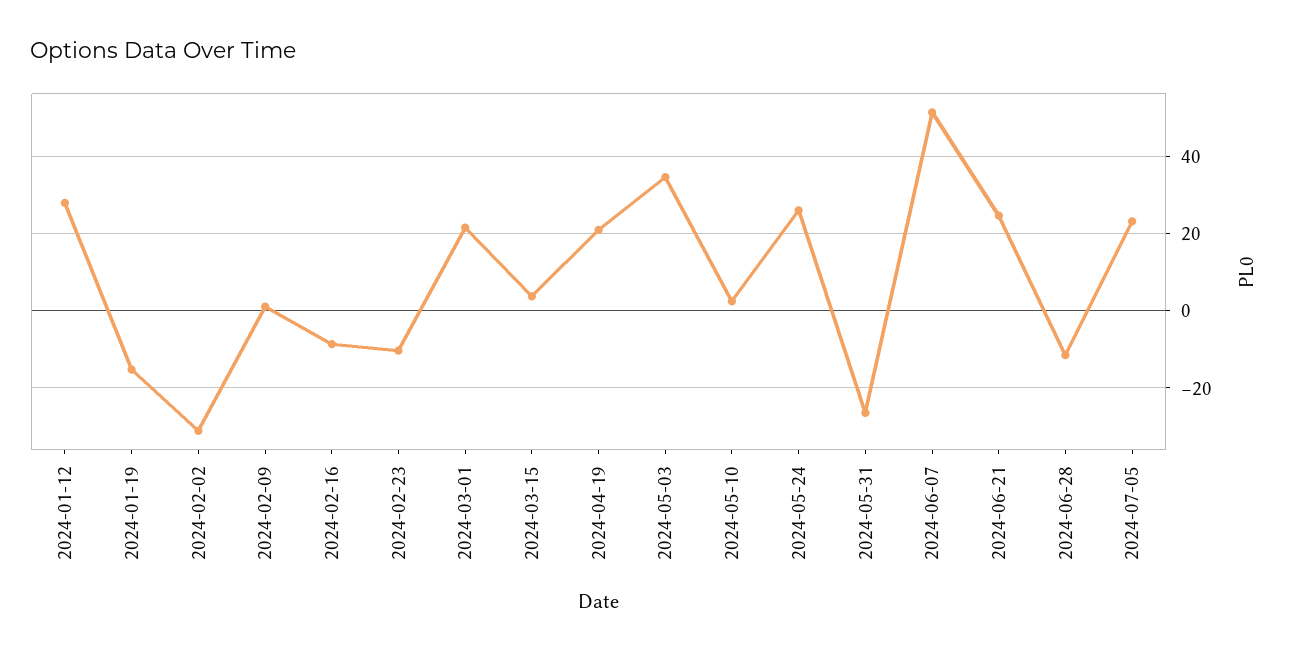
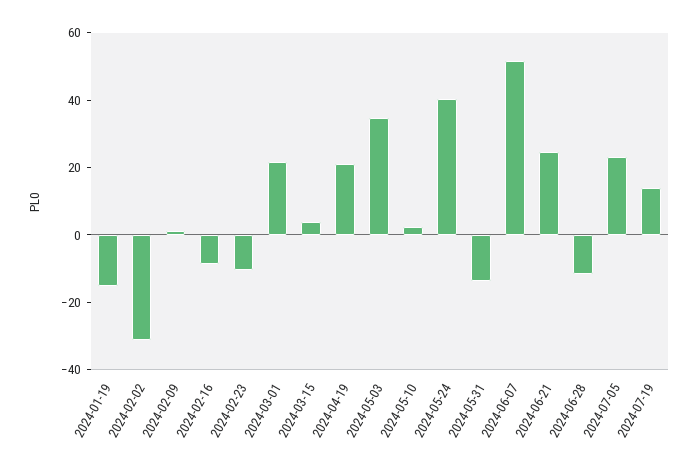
2024-01-12: 28 -> none
2024-05-24: 26 -> 40
2024-05-31: -26 -> -15
2024-07-19: none -> 15

